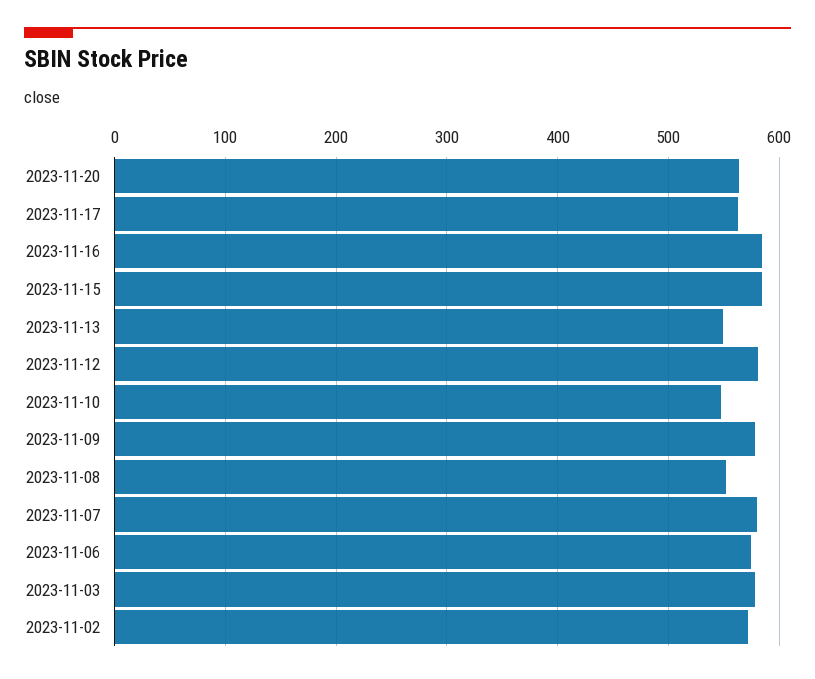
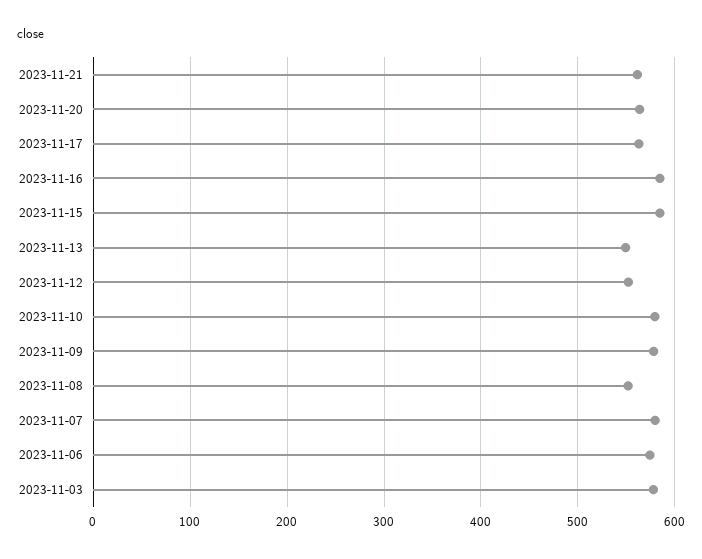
2023-11-12: 580 -> 550
2023-11-10: 550 -> 580
2023-11-02: 570 -> none
2023-11-21: none -> 560

